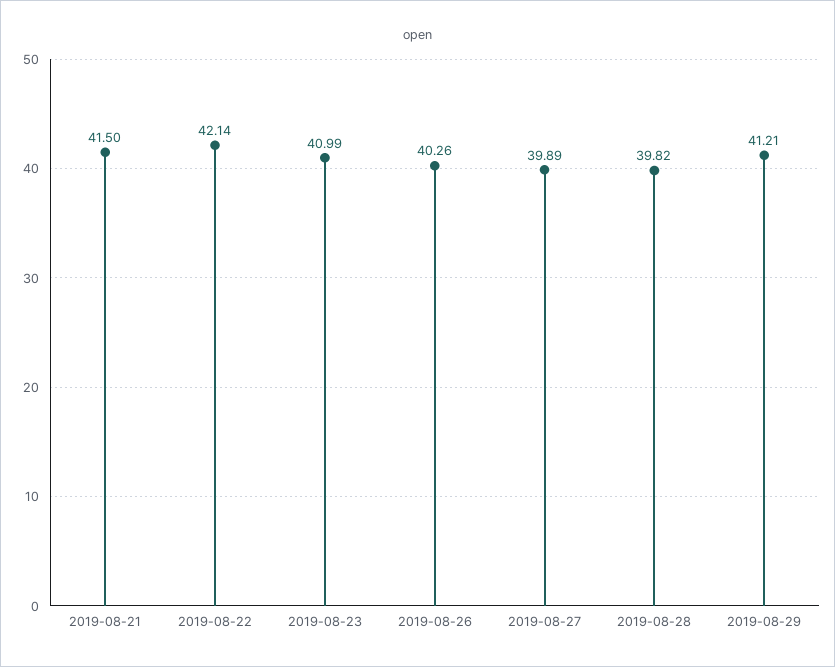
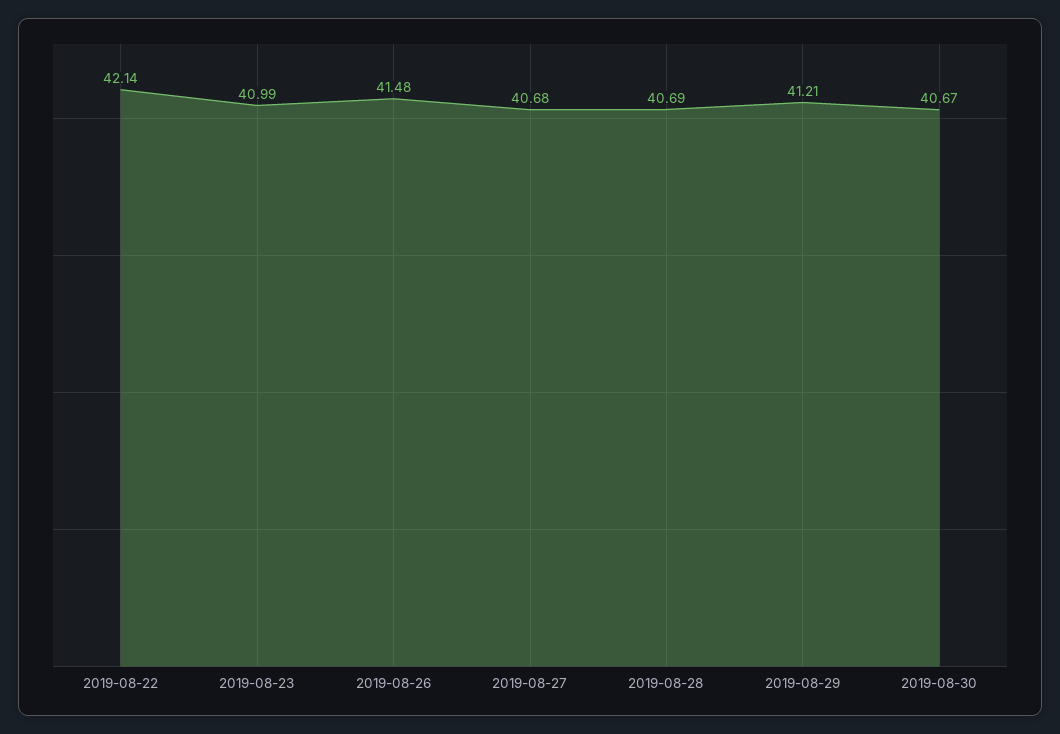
2019-08-21: 41.5 -> none
2019-08-26: 40.26 -> 41.48
2019-08-27: 39.89 -> 40.68
2019-08-28: 39.82 -> 40.69
2019-08-30: none -> 40.67

